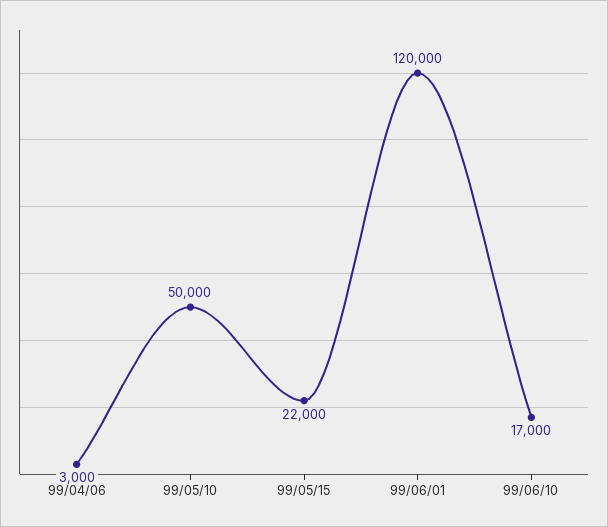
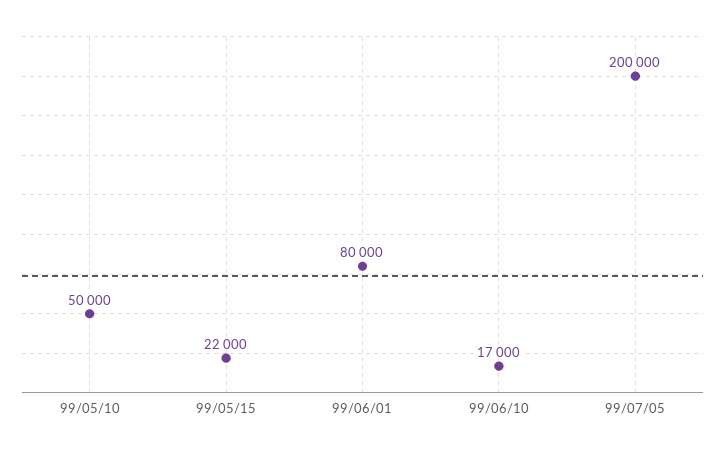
99/04/06: 3000 -> none
99/06/01: 120000 -> 80000
99/07/05: none -> 200000

